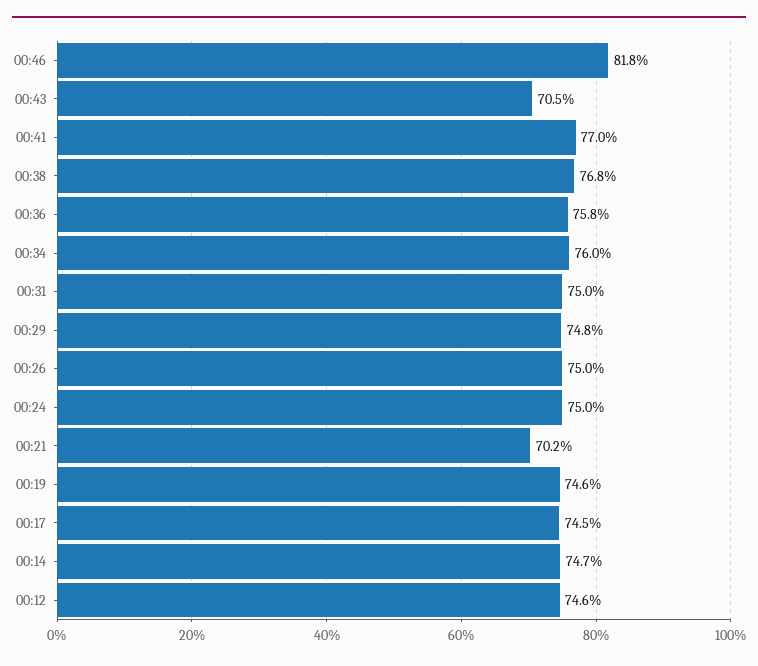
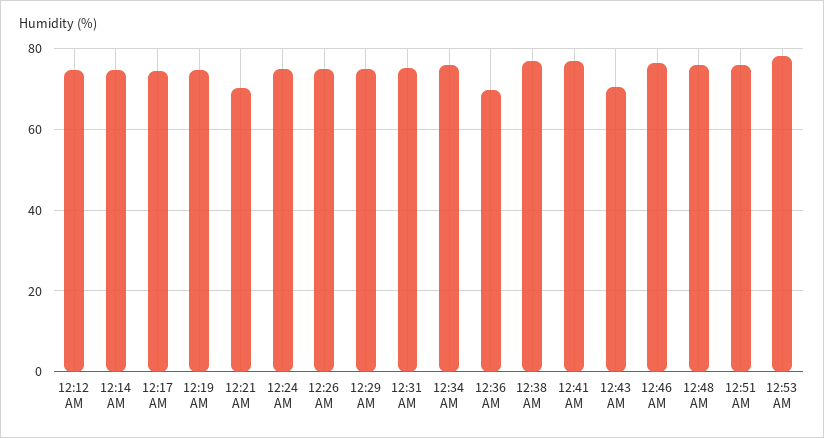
00:46: 81.8 -> 76
00:36: 75.8 -> 70
12:48 AM: none -> 76
12:51 AM: none -> 76
12:53 AM: none -> 78

